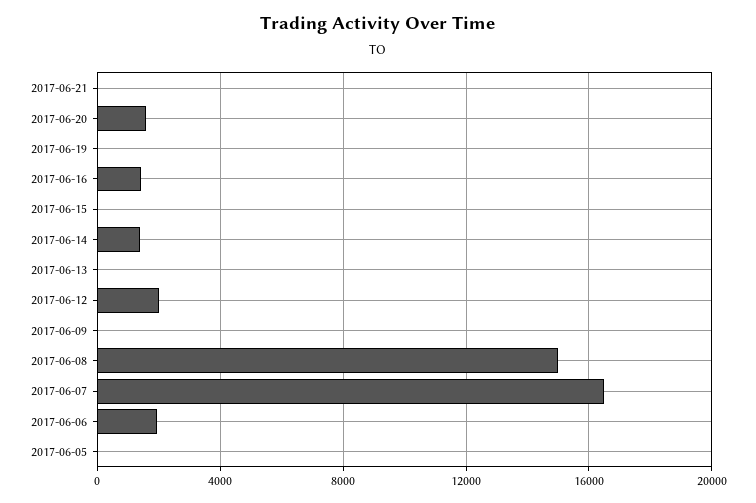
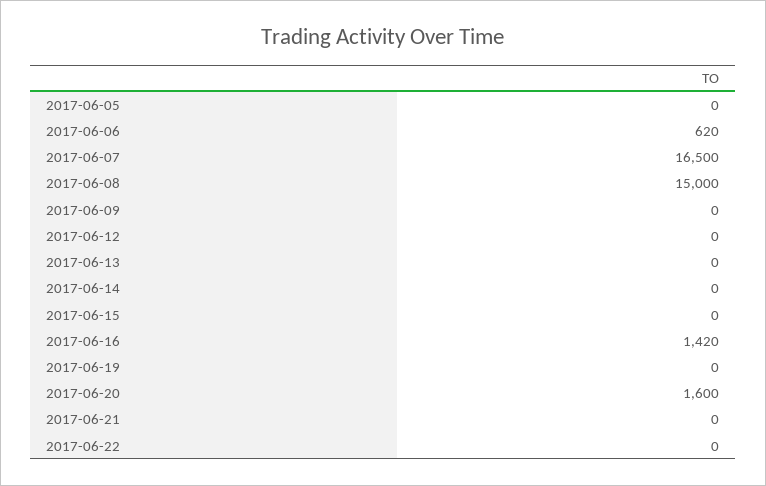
2017-06-14: 1500 -> 0
2017-06-12: 2000 -> 0
2017-06-06: 2000 -> 620
2017-06-22: none -> 0

